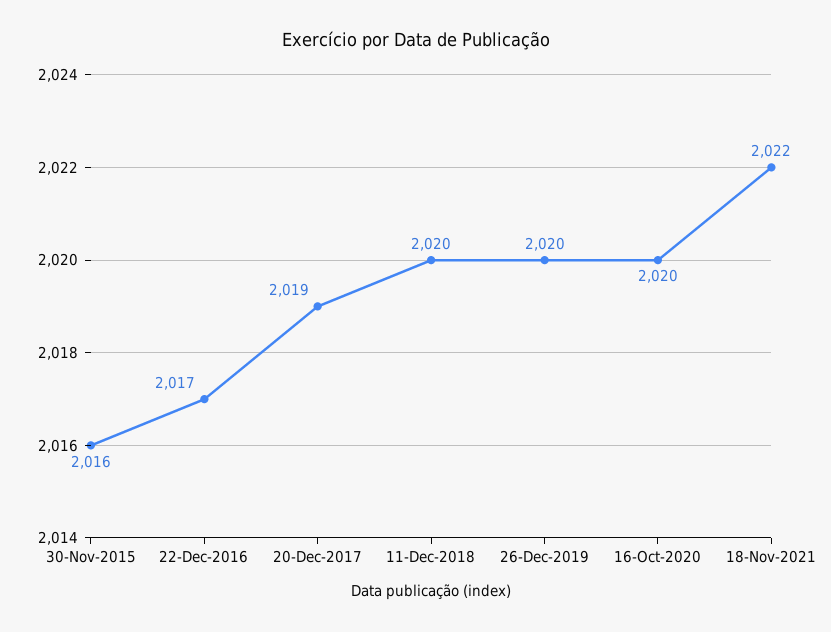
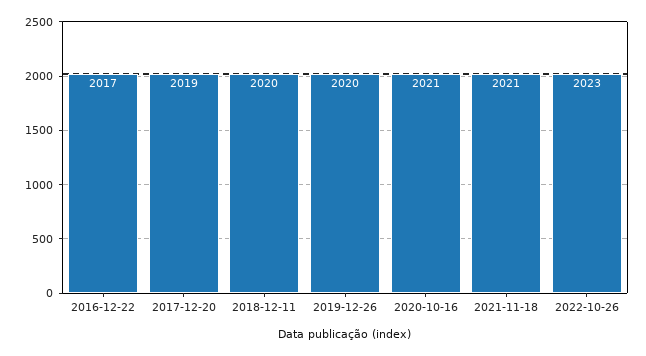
30-Nov-2015: 2016 -> none
16-Oct-2020: 2020 -> 2021
18-Nov-2021: 2022 -> 2021
2022-10-26: none -> 2023

